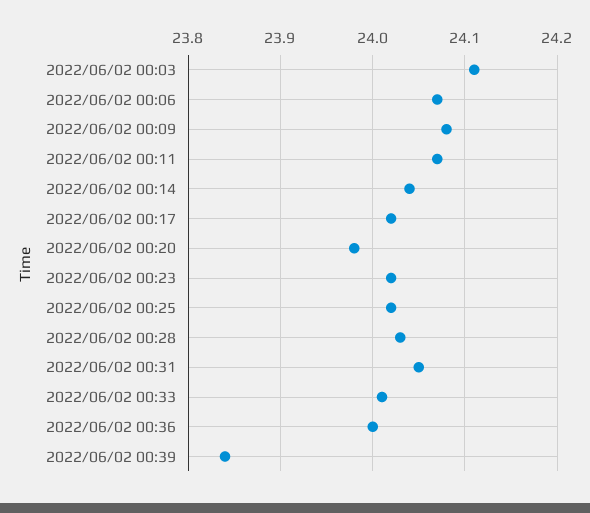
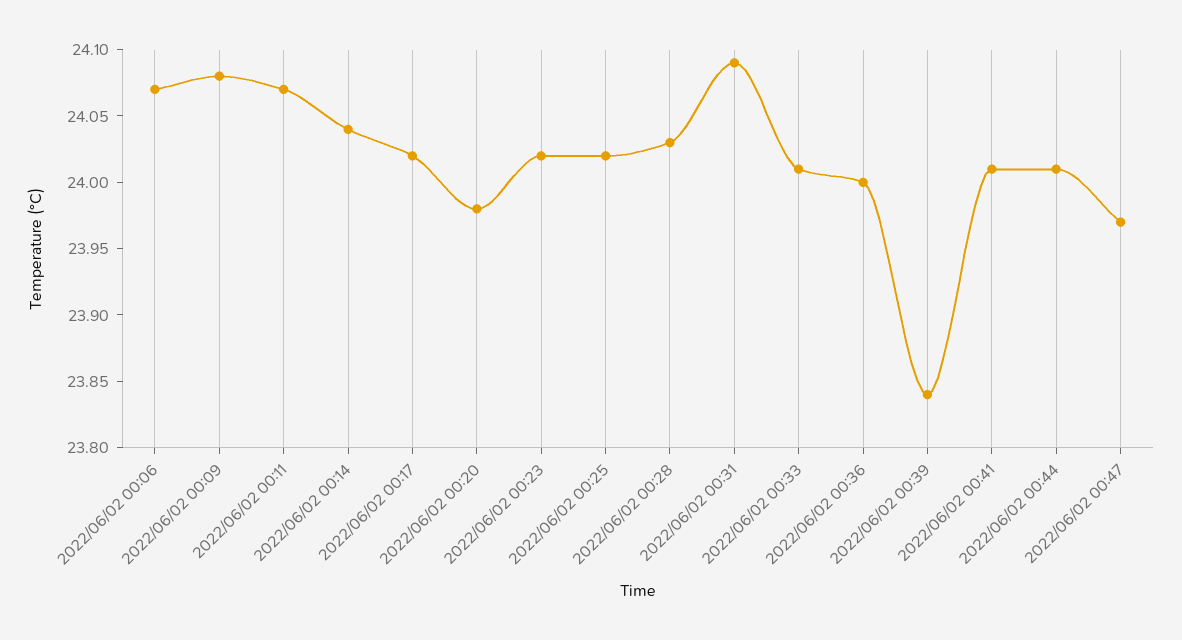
2022/06/02 00:03: 24.11 -> none
2022/06/02 00:31: 24.05 -> 24.09
2022/06/02 00:41: none -> 24.01
2022/06/02 00:44: none -> 24.01
2022/06/02 00:47: none -> 23.97

